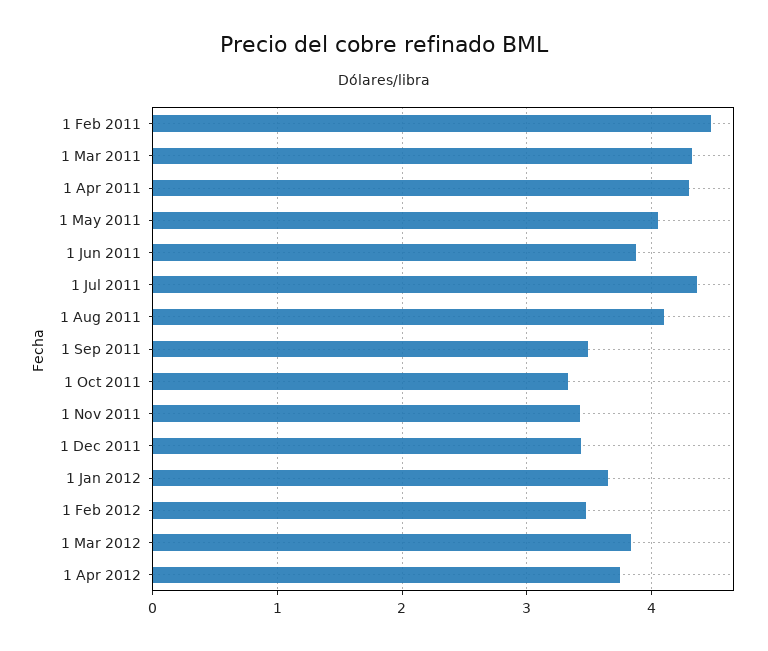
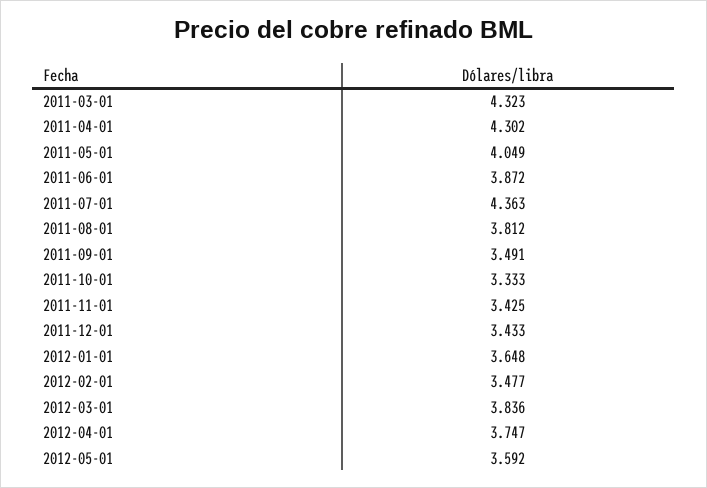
1 Feb 2011: 4.5 -> none
1 Aug 2011: 4.1 -> 3.812
2012-05-01: none -> 3.592

